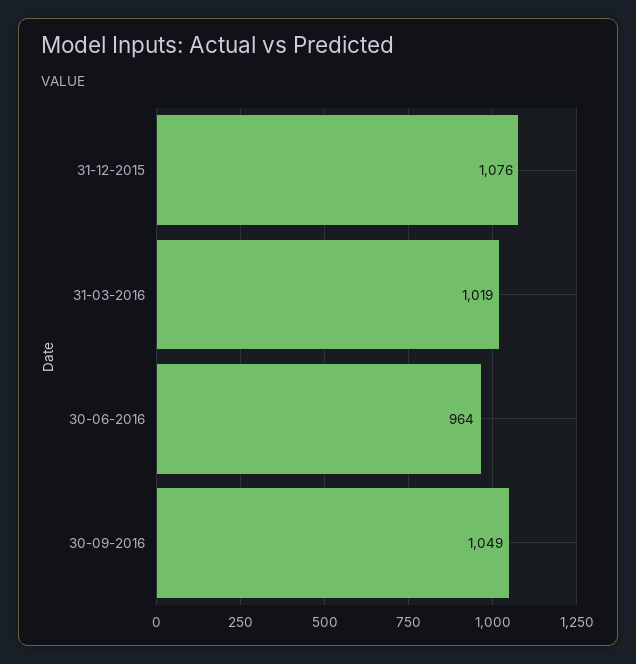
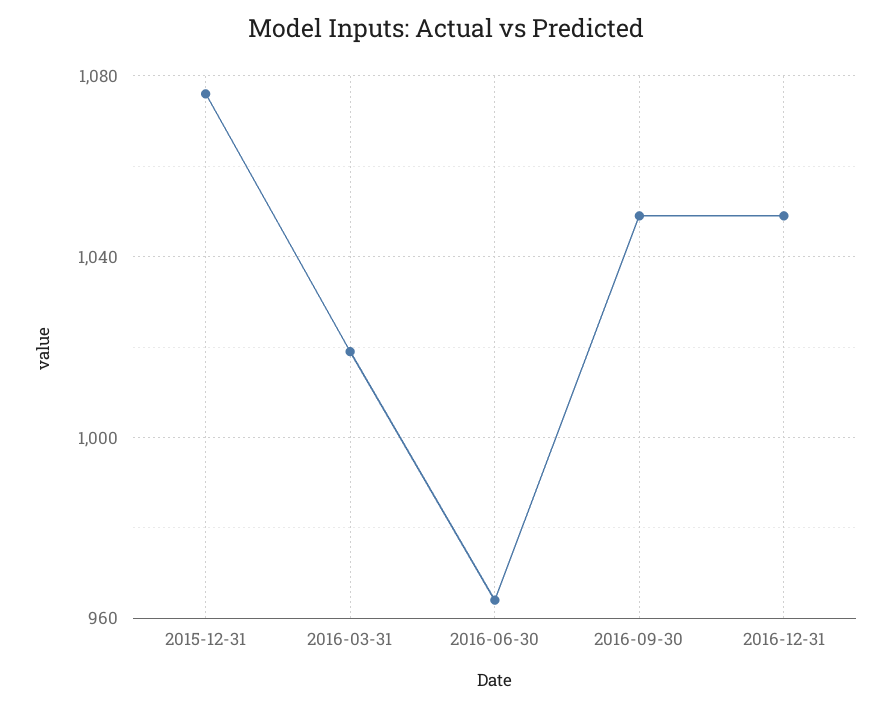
2016-12-31: none -> 1050

